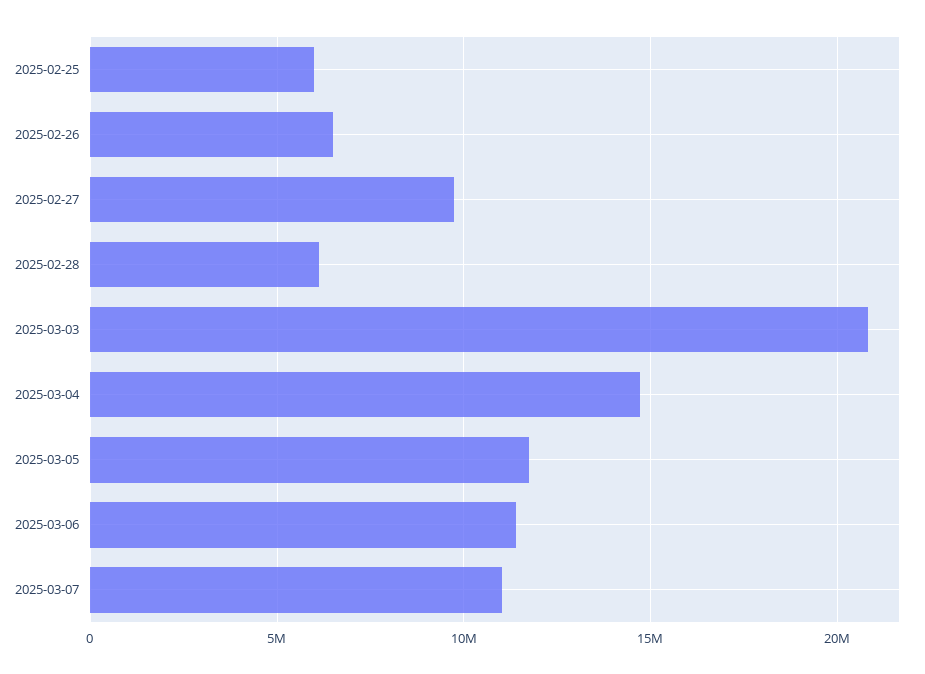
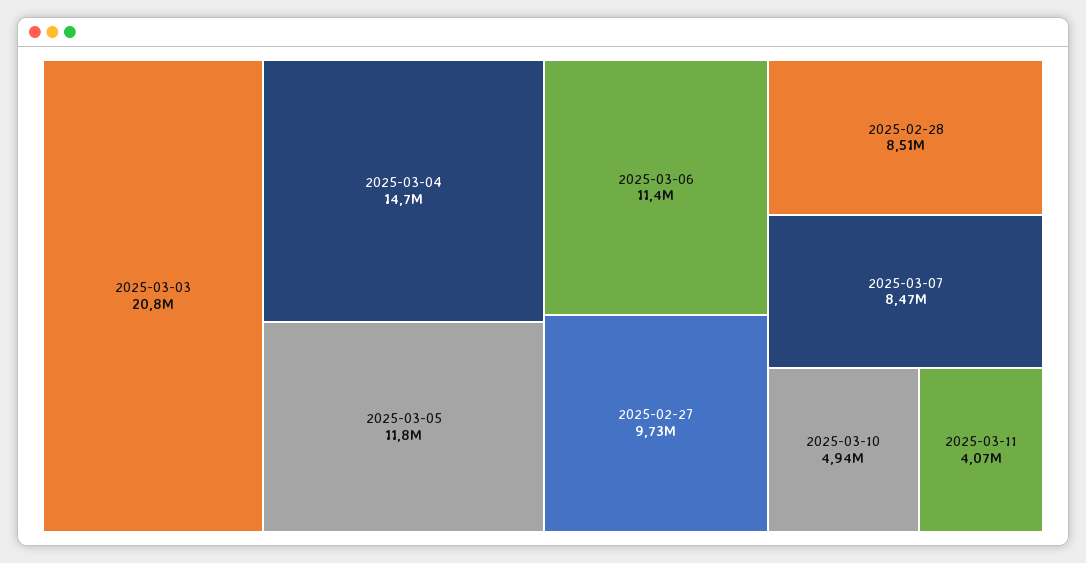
2025-02-25: 6000000 -> none
2025-02-26: 6500000 -> none
2025-02-28: 6000000 -> 8510000
2025-03-07: 11000000 -> 8470000
2025-03-10: none -> 4940000
2025-03-11: none -> 4070000

